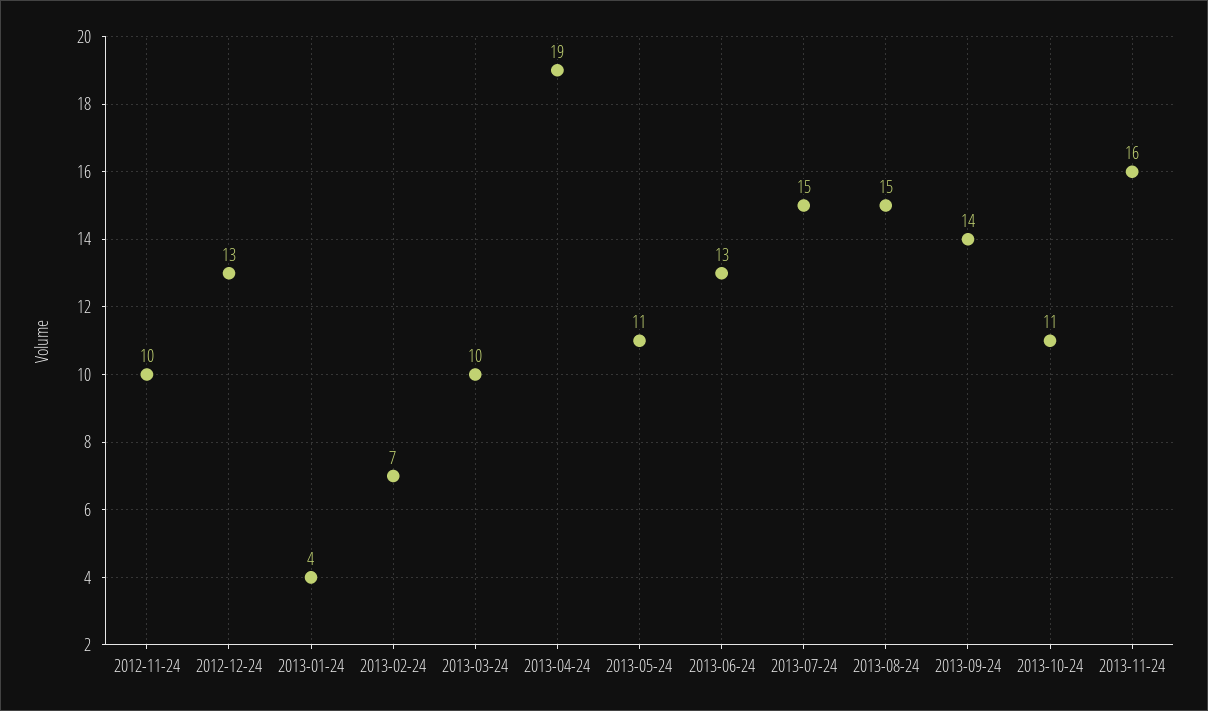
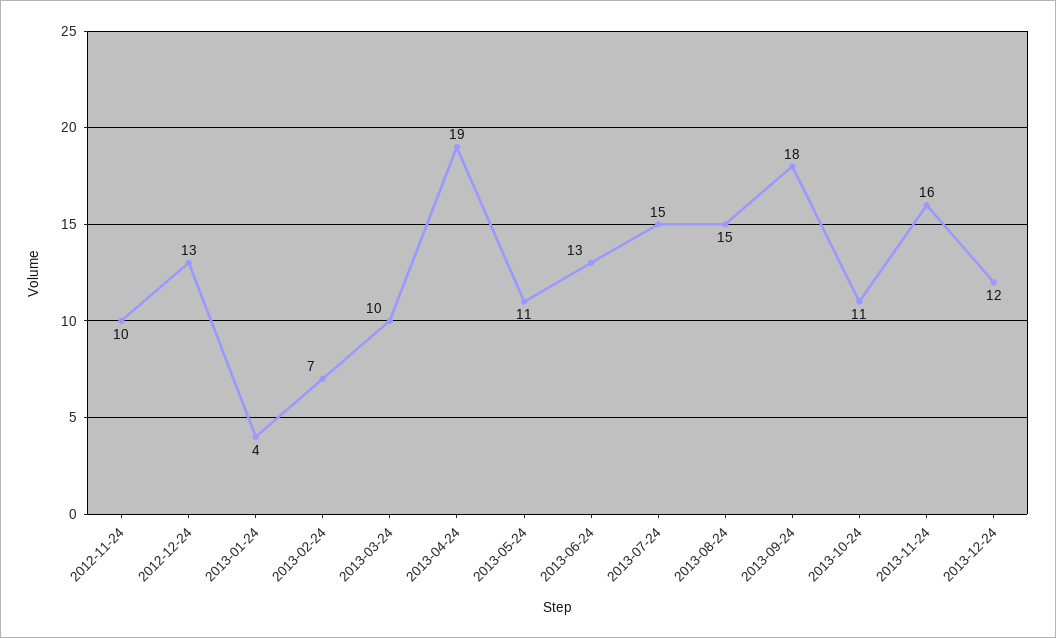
2013-09-24: 14 -> 18
2013-12-24: none -> 12

